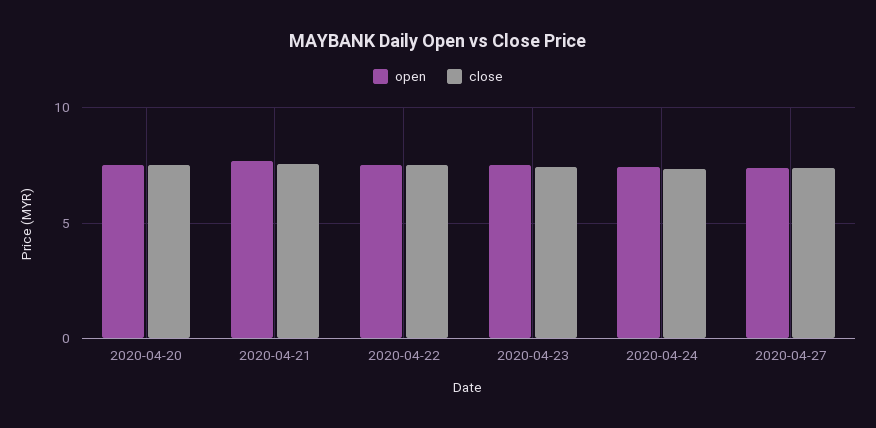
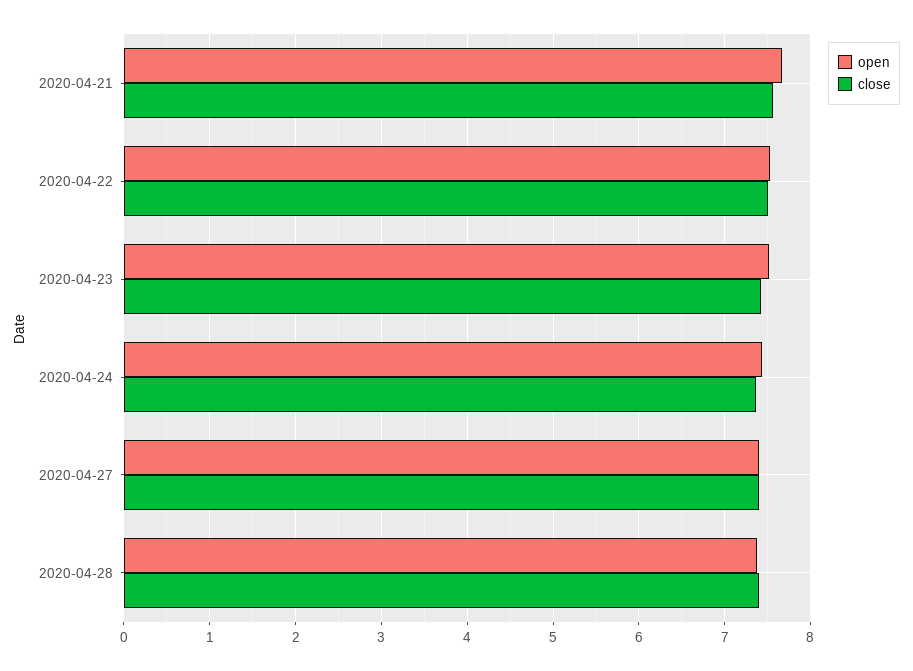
open, 2020-04-20: 7.5 -> none
close, 2020-04-20: 7.5 -> none
open, 2020-04-28: none -> 7.4
close, 2020-04-28: none -> 7.4

